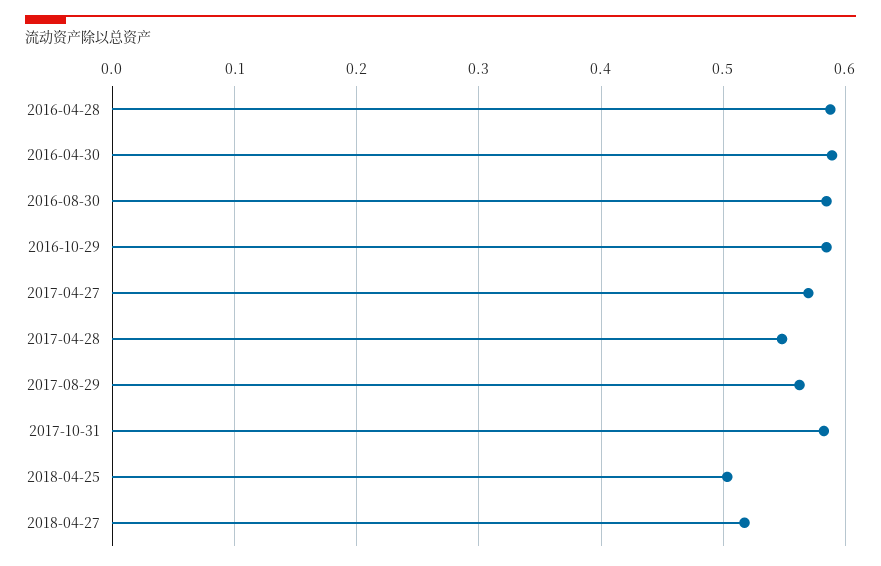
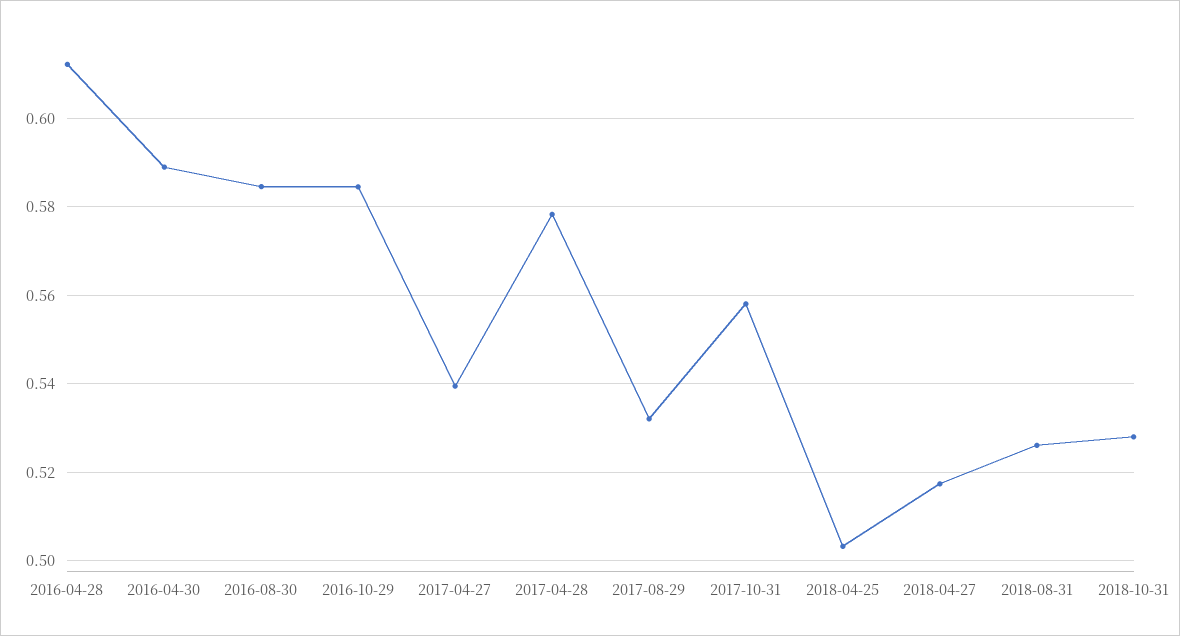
2016-04-28: 0.59 -> 0.612
2017-04-27: 0.57 -> 0.54
2017-04-28: 0.55 -> 0.578
2017-08-29: 0.56 -> 0.532
2017-10-31: 0.58 -> 0.558
2018-08-31: none -> 0.526
2018-10-31: none -> 0.528

